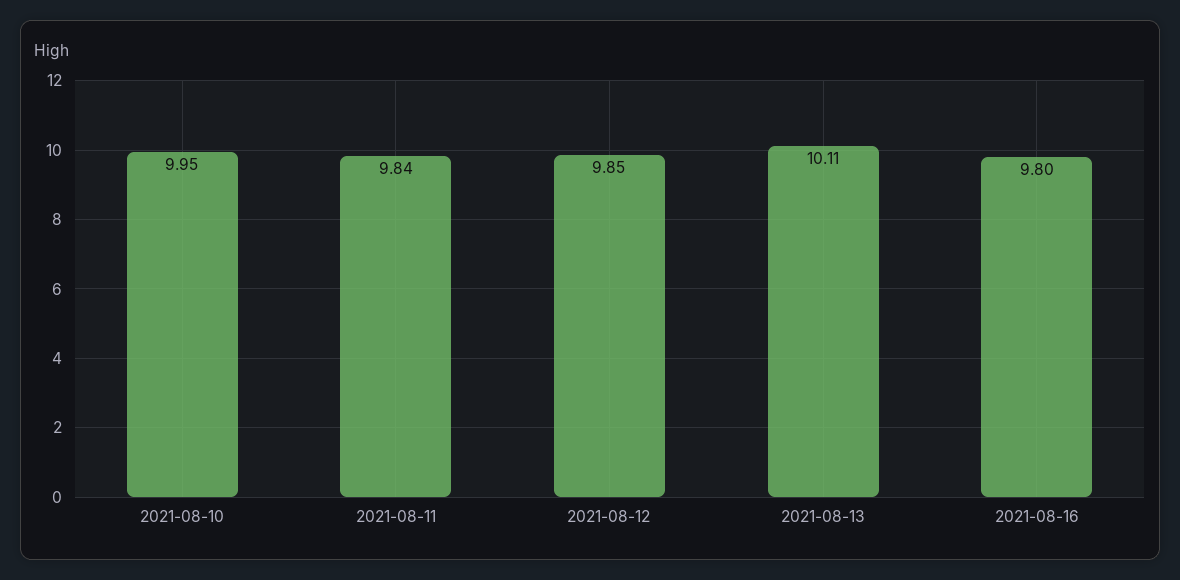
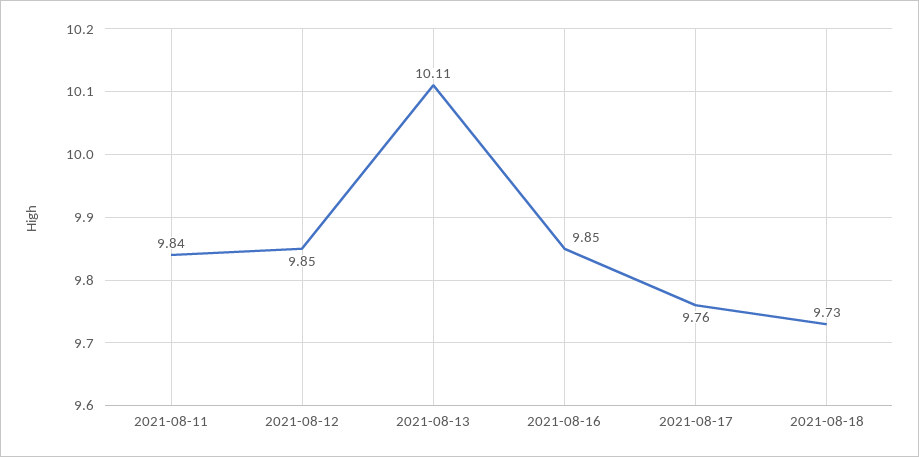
2021-08-10: 9.95 -> none
2021-08-16: 9.8 -> 9.85
2021-08-17: none -> 9.76
2021-08-18: none -> 9.73

